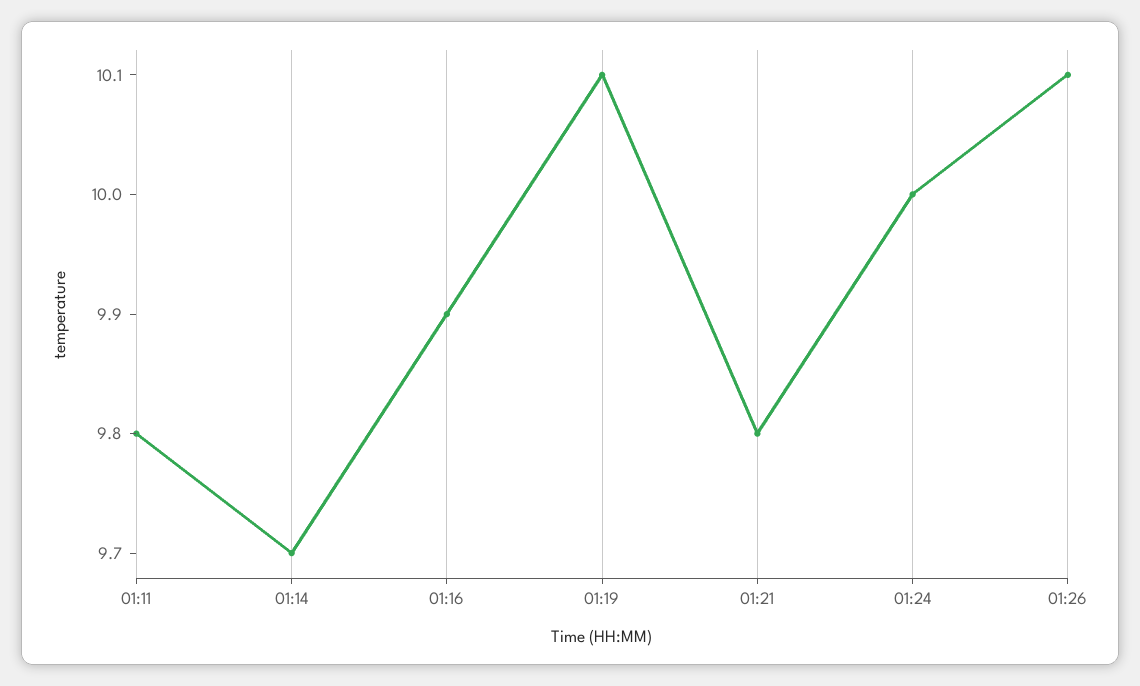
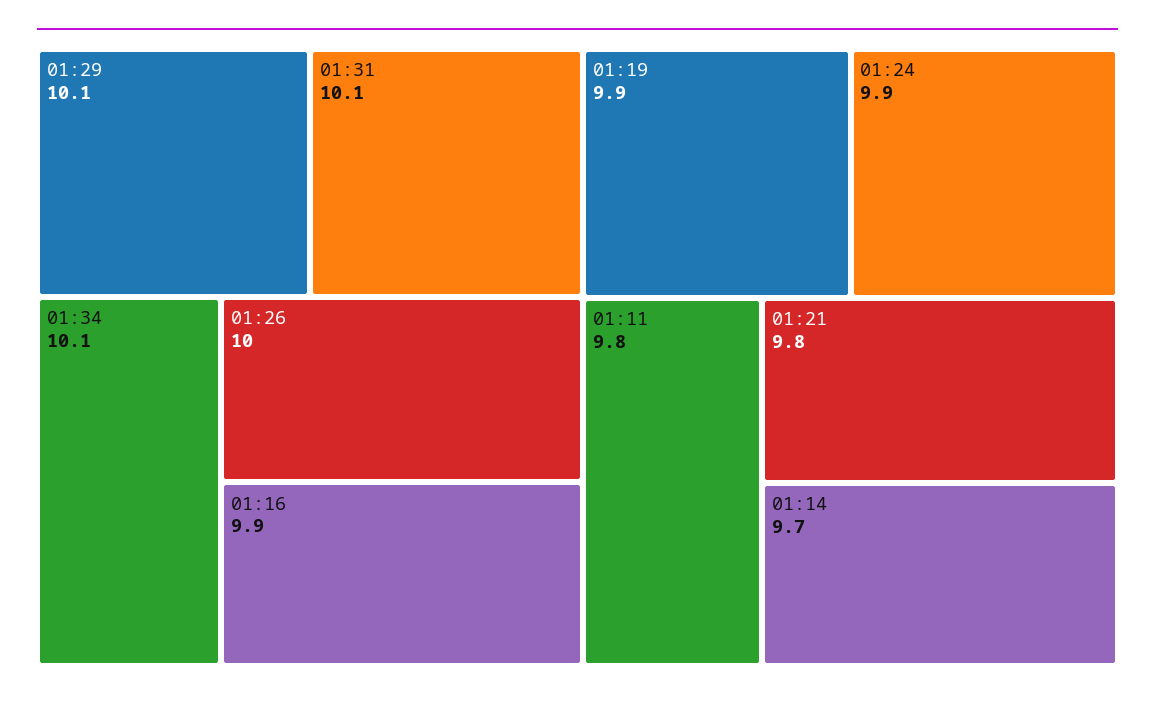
01:19: 10.1 -> 9.9
01:24: 10 -> 9.9
01:26: 10.1 -> 10
01:29: none -> 10.1
01:31: none -> 10.1
01:34: none -> 10.1

